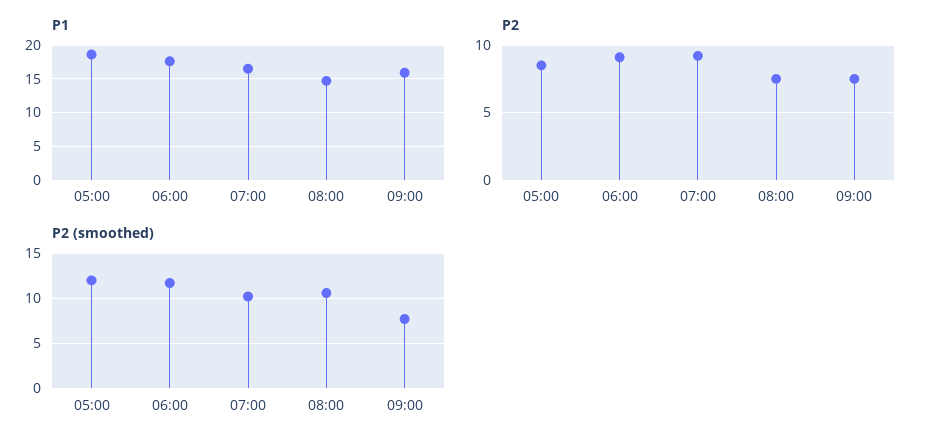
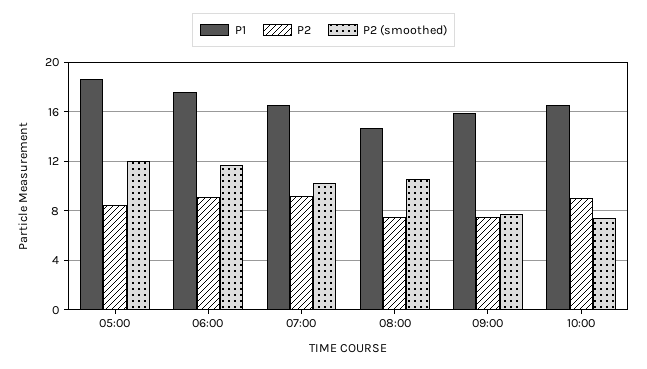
P1, 10:00: none -> 16.5
P2, 10:00: none -> 9
P2 (smoothed), 10:00: none -> 7.5

